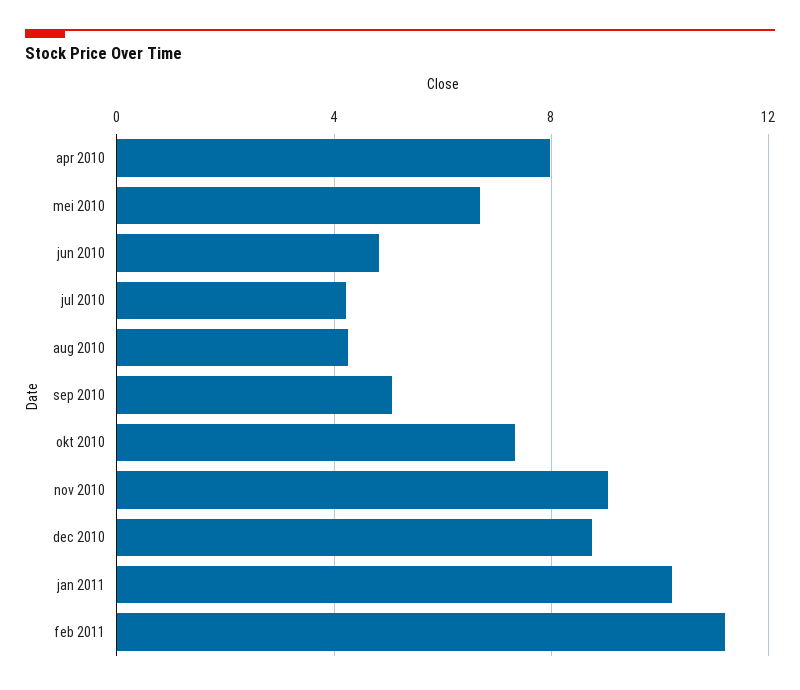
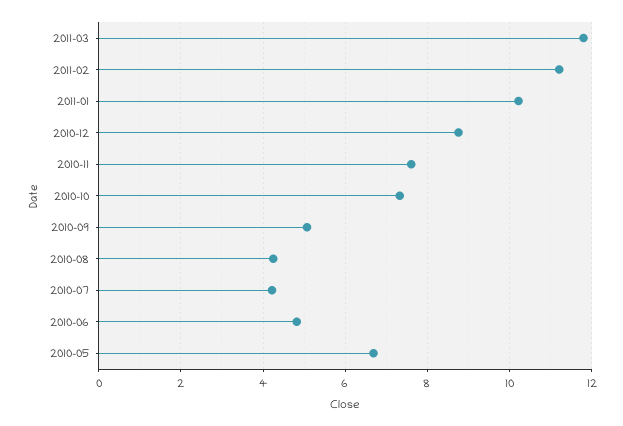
apr 2010: 8 -> none
nov 2010: 9 -> 7.6
2011-03: none -> 11.8

